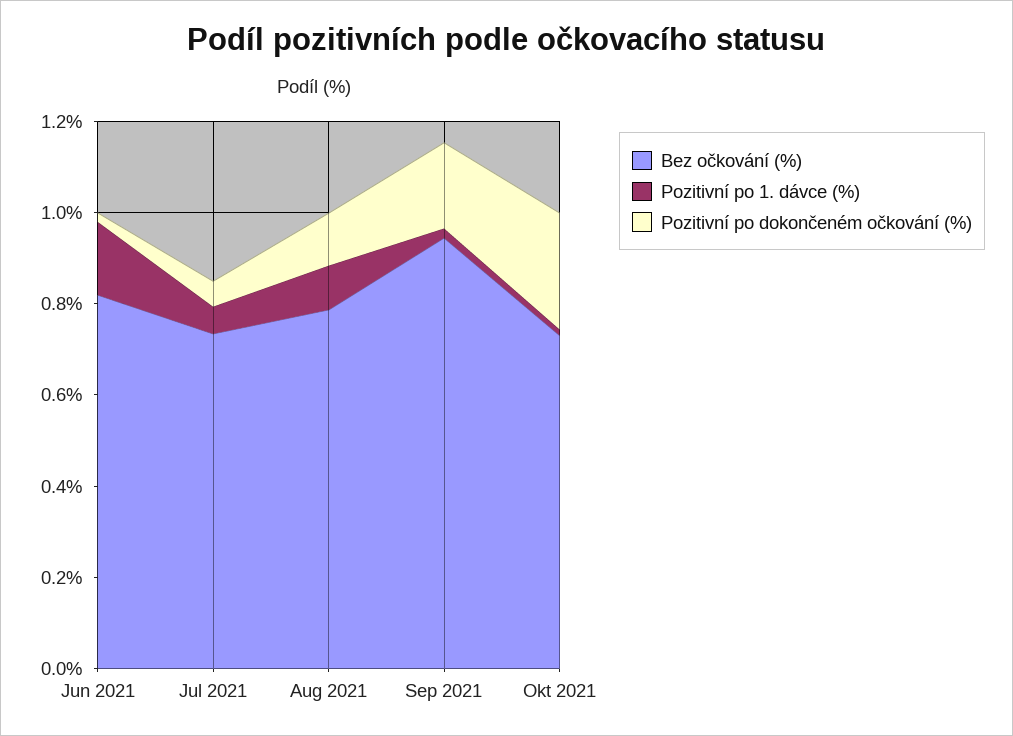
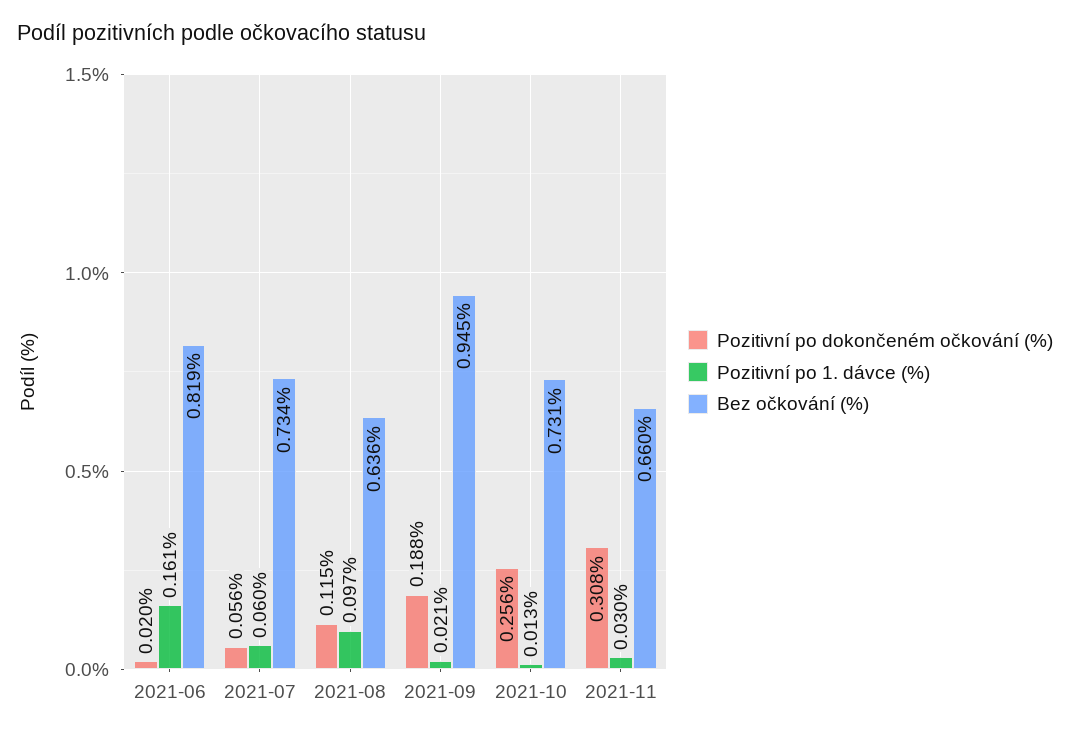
Bez očkování (%), Aug 2021: 0.8 -> 0.636
Pozitivní po dokončeném očkování (%), 2021-11: none -> 0.308
Pozitivní po 1. dávce (%), 2021-11: none -> 0.03
Bez očkování (%), 2021-11: none -> 0.66

